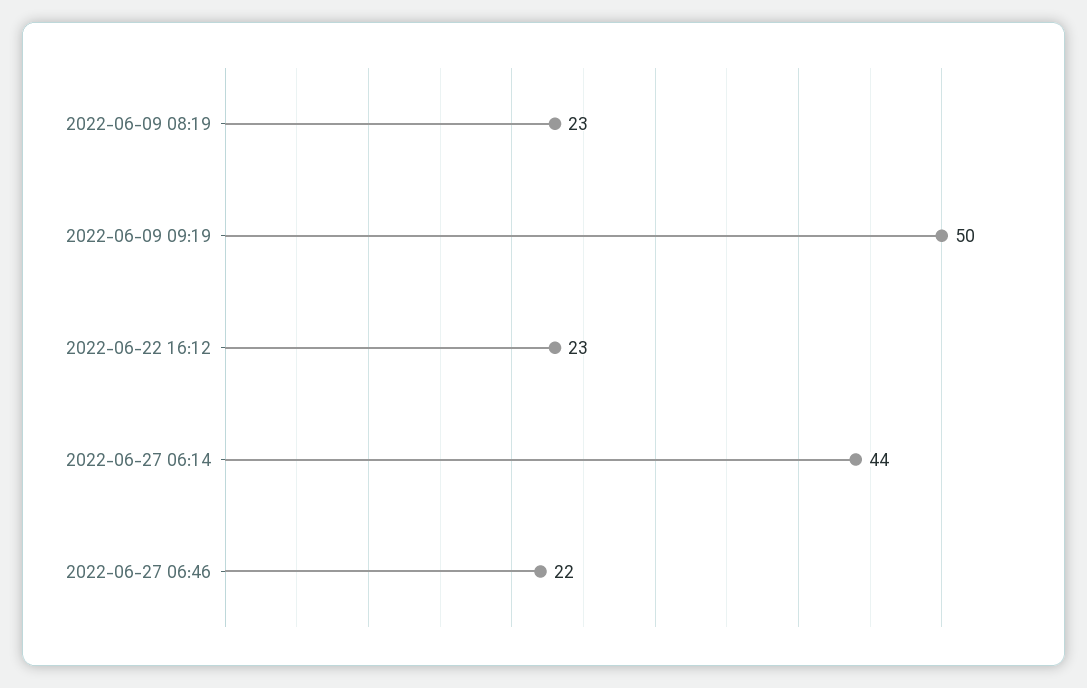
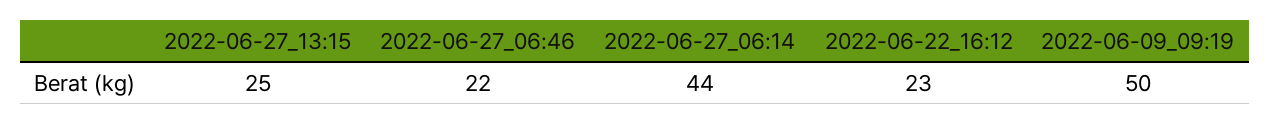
2022-06-09 08:19: 23 -> none
2022-06-27_13:15: none -> 25

